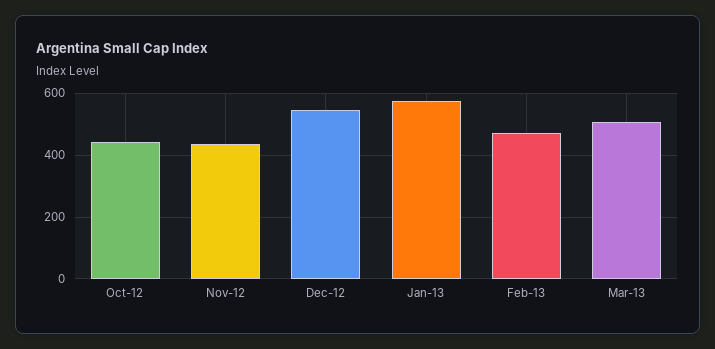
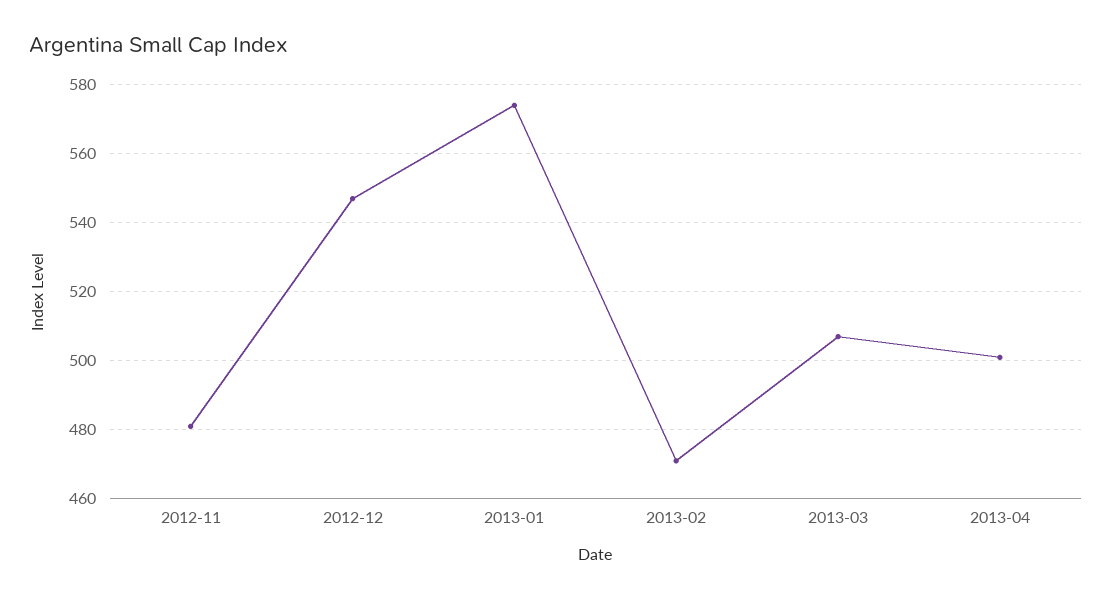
Oct-12: 440 -> none
Nov-12: 440 -> 480
2013-04: none -> 500

